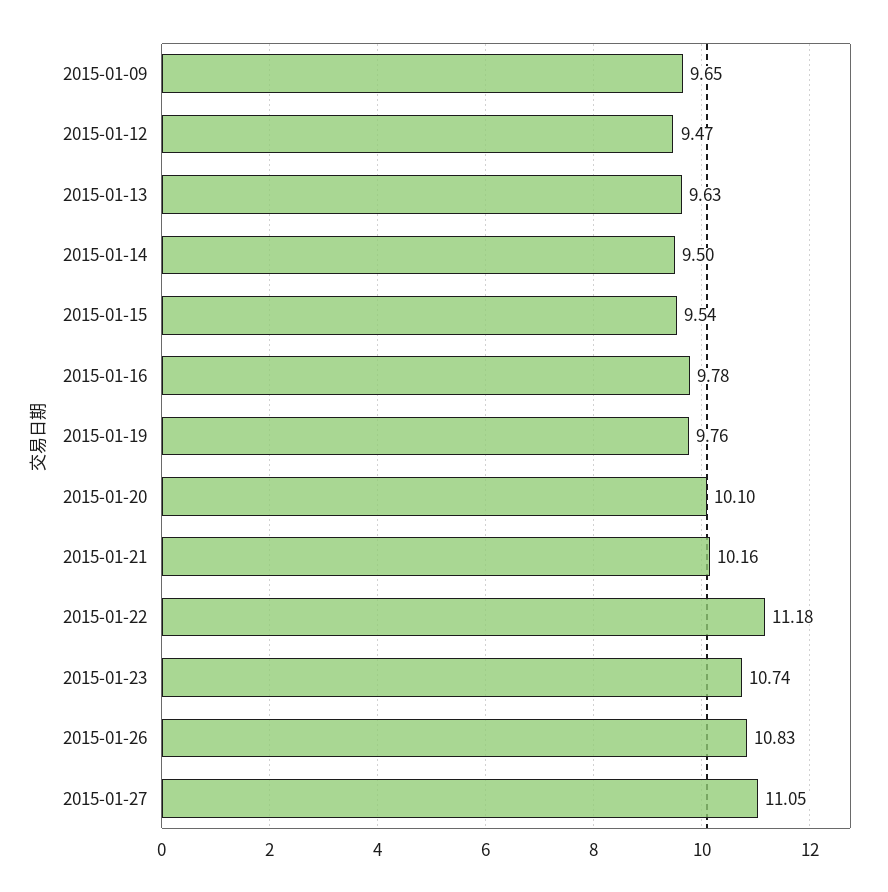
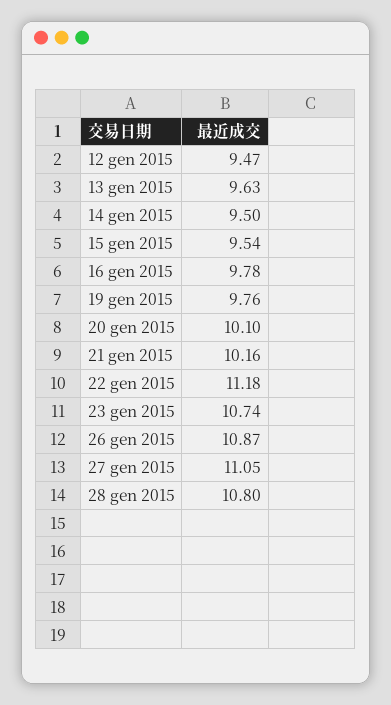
2015-01-09: 9.65 -> none
2015-01-26: 10.83 -> 10.87
28 gen 2015: none -> 10.8

